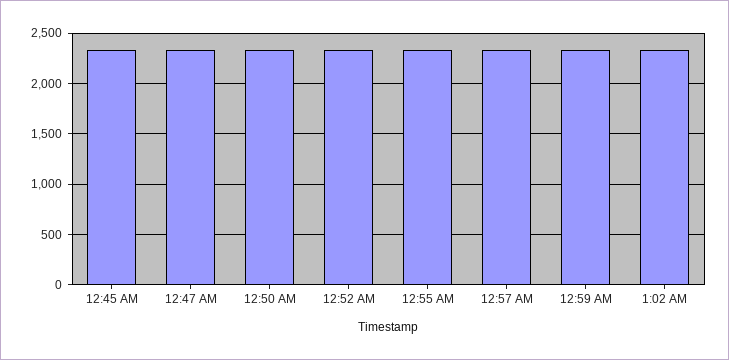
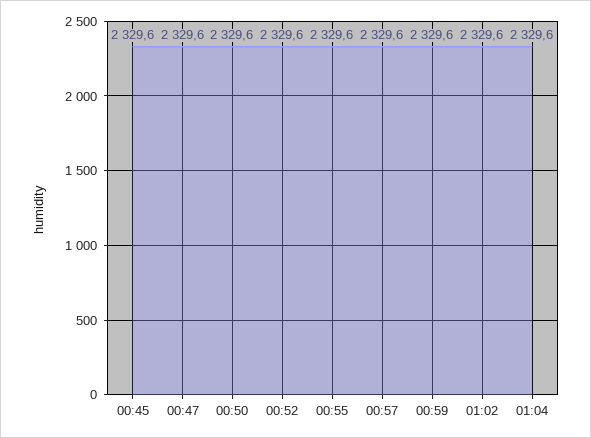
01:04: none -> 2329.6

